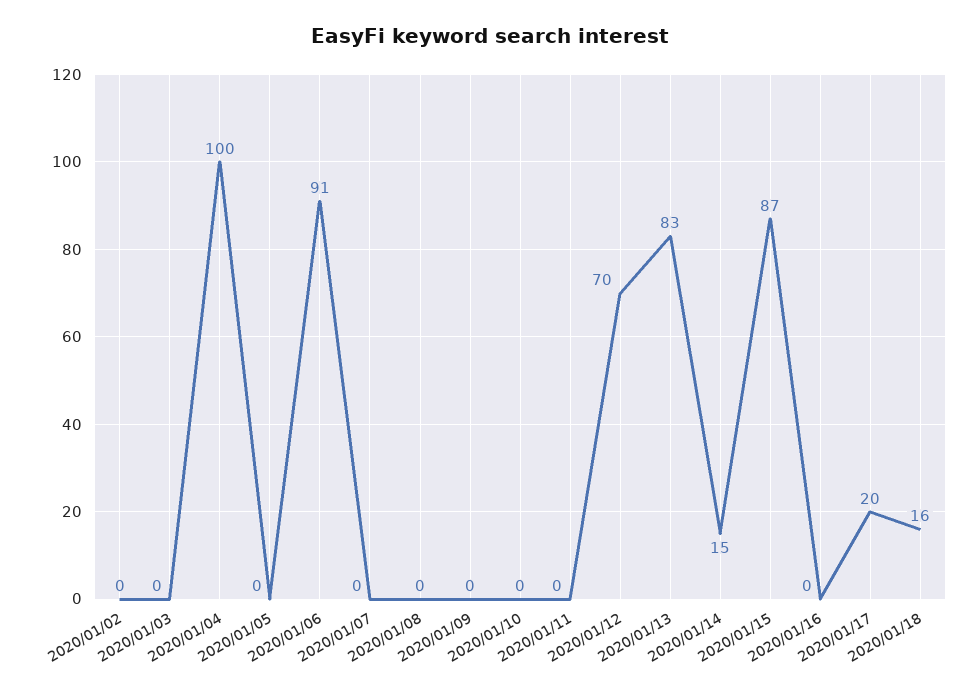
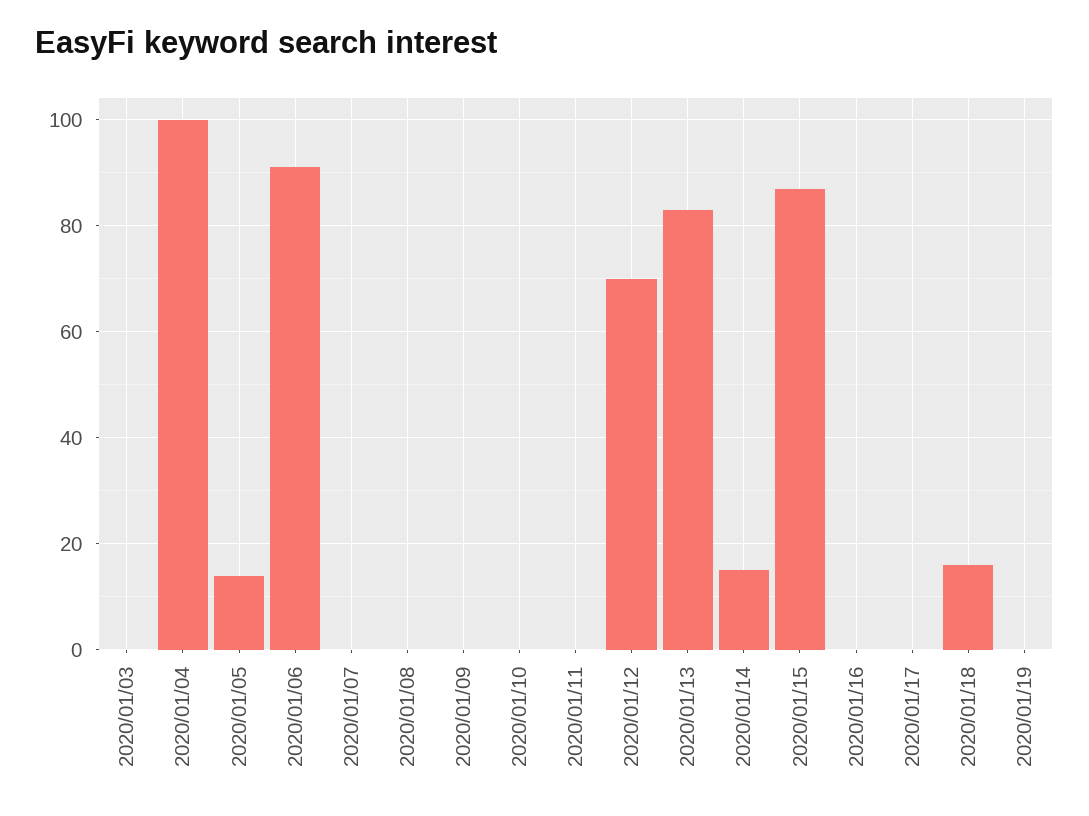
2020/01/02: 0 -> none
2020/01/05: 0 -> 15
2020/01/17: 20 -> 0
2020/01/19: none -> 0

